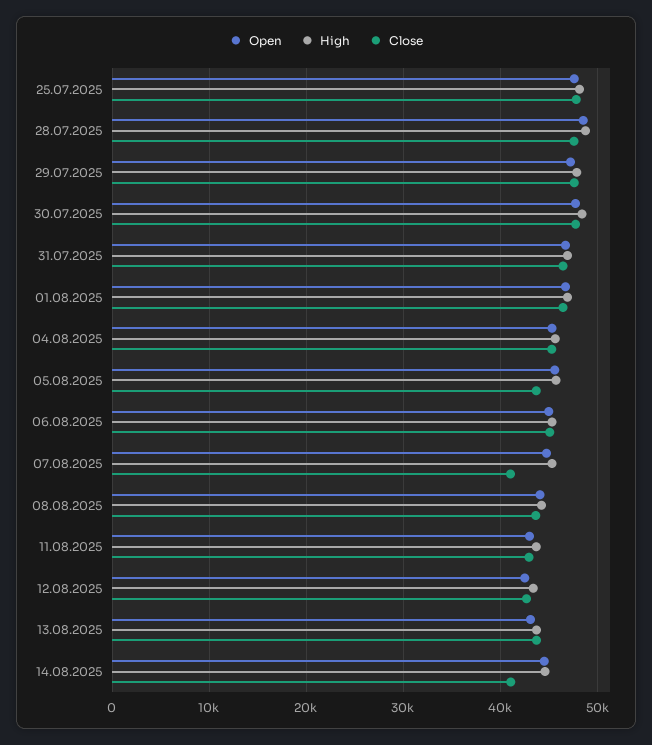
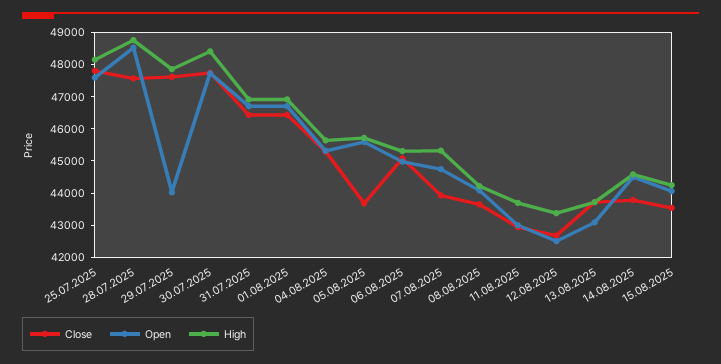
Open, 29.07.2025: 47000 -> 44000
Close, 07.08.2025: 41000 -> 44000
Close, 14.08.2025: 41000 -> 43750
Close, 15.08.2025: none -> 43500
Open, 15.08.2025: none -> 44000
High, 15.08.2025: none -> 44250

